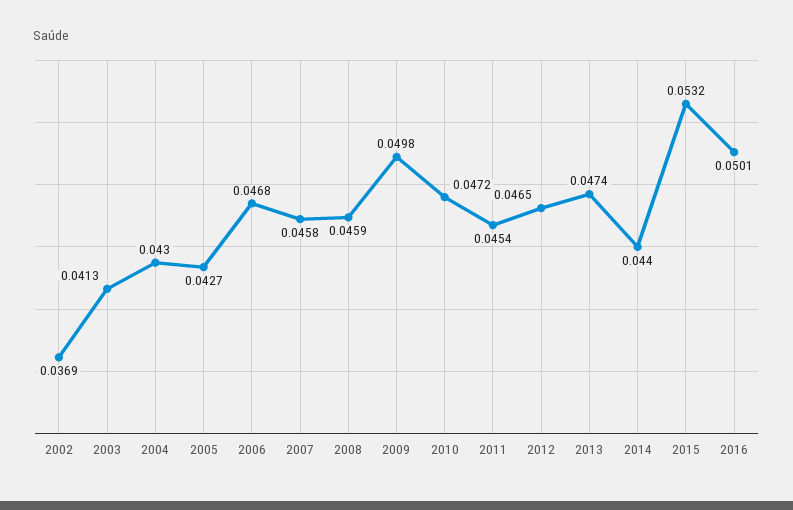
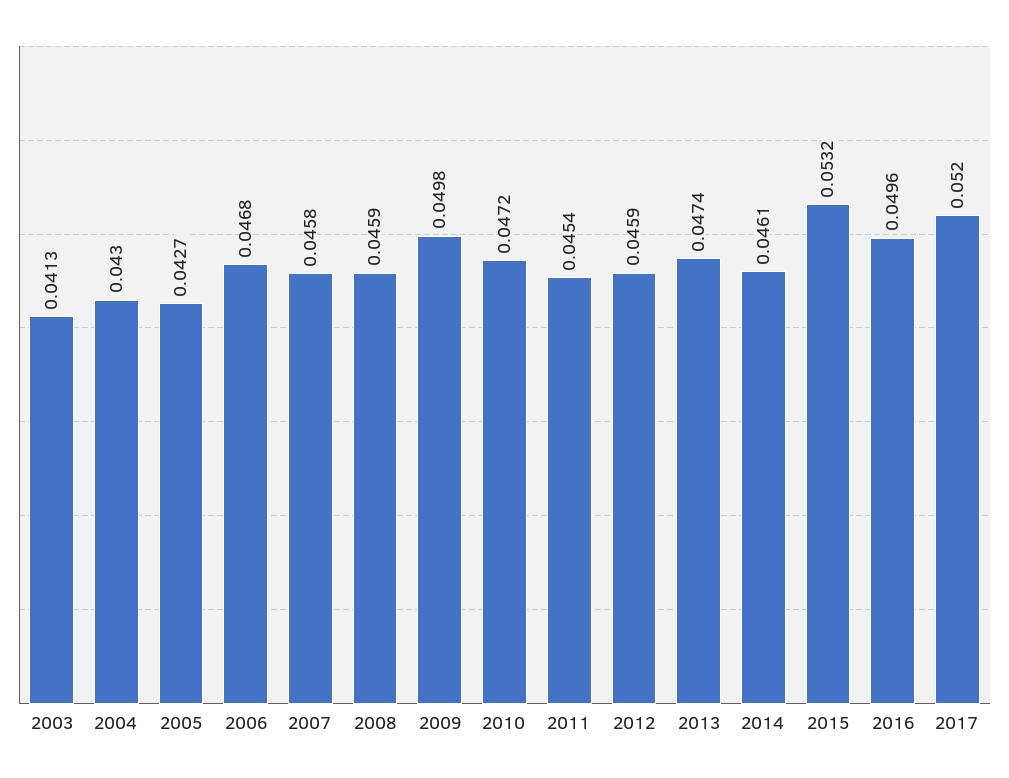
2002: 0.0369 -> none
2012: 0.0465 -> 0.0459
2014: 0.044 -> 0.0461
2016: 0.0501 -> 0.0496
2017: none -> 0.052

